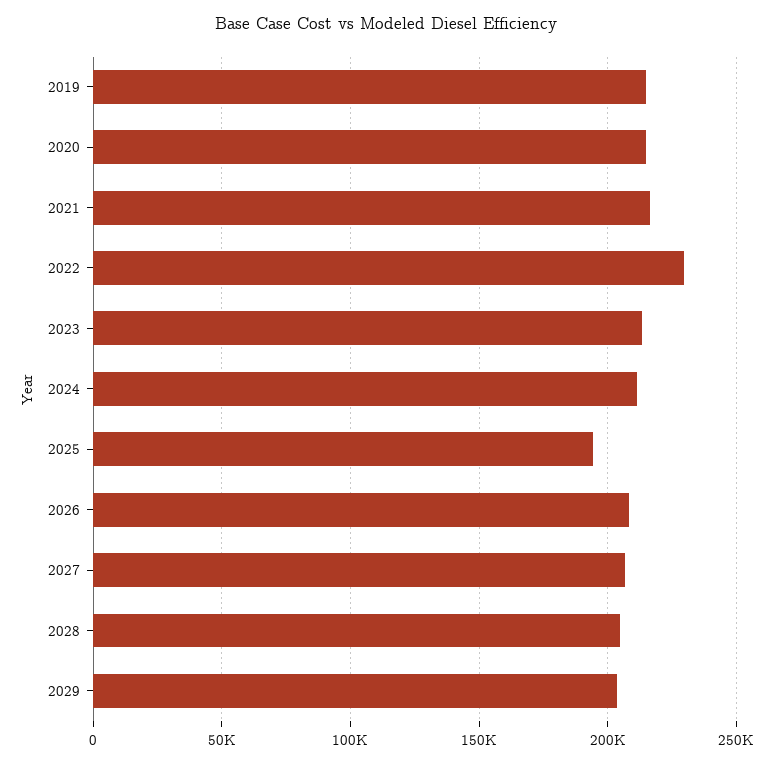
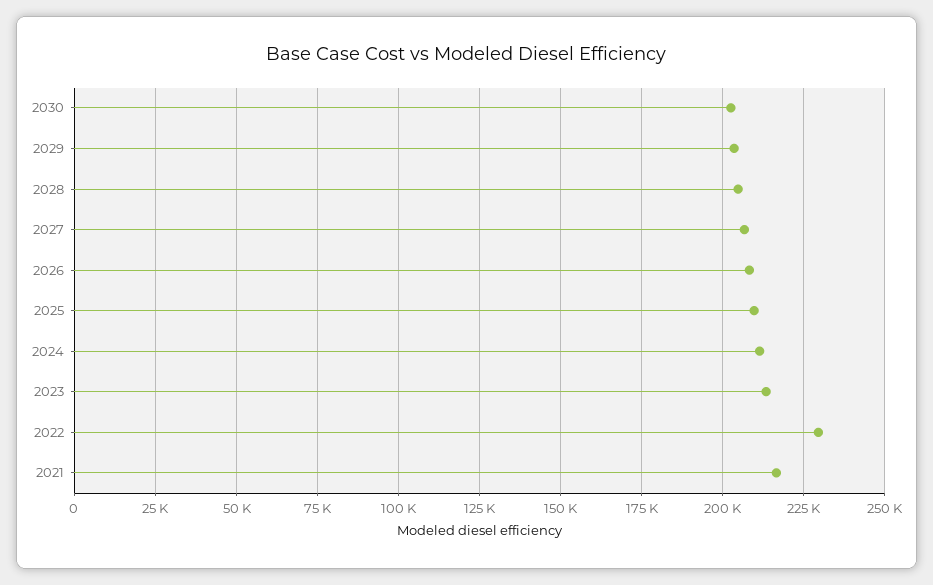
2019: 215000 -> none
2020: 215000 -> none
2025: 195000 -> 210000
2030: none -> 202500

